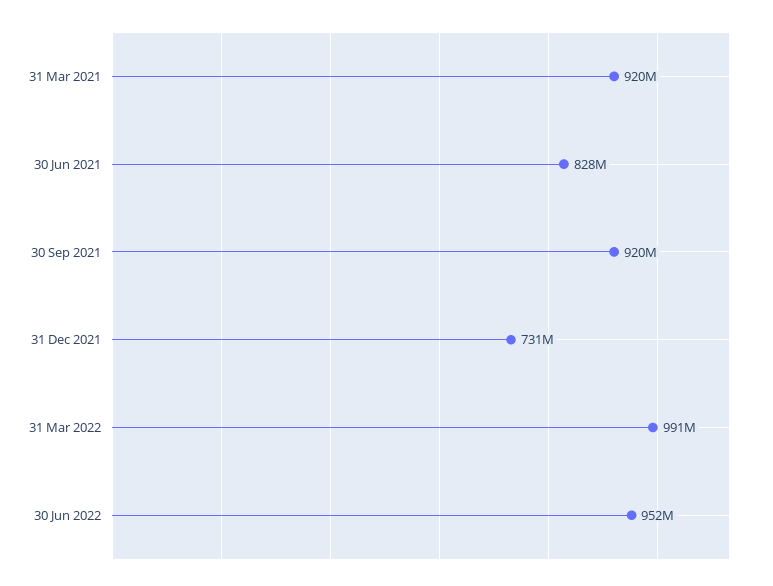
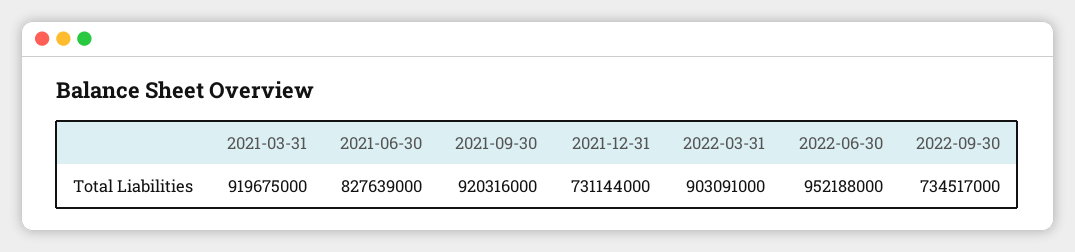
31 Mar 2022: 991000000 -> 903091000
2022-09-30: none -> 734517000

